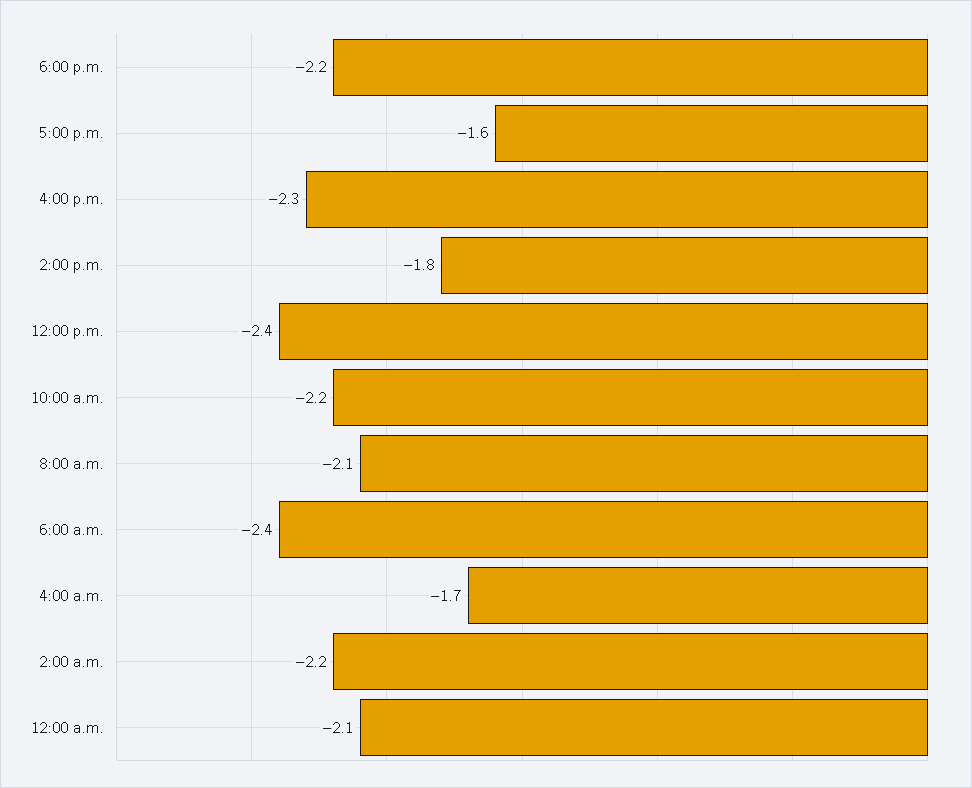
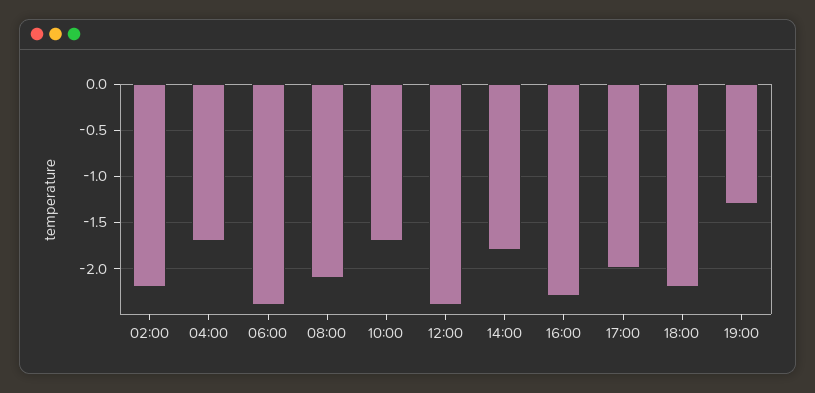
5:00 p.m.: -1.6 -> -2
10:00 a.m.: -2.2 -> -1.7
12:00 a.m.: -2.1 -> none
19:00: none -> -1.3

